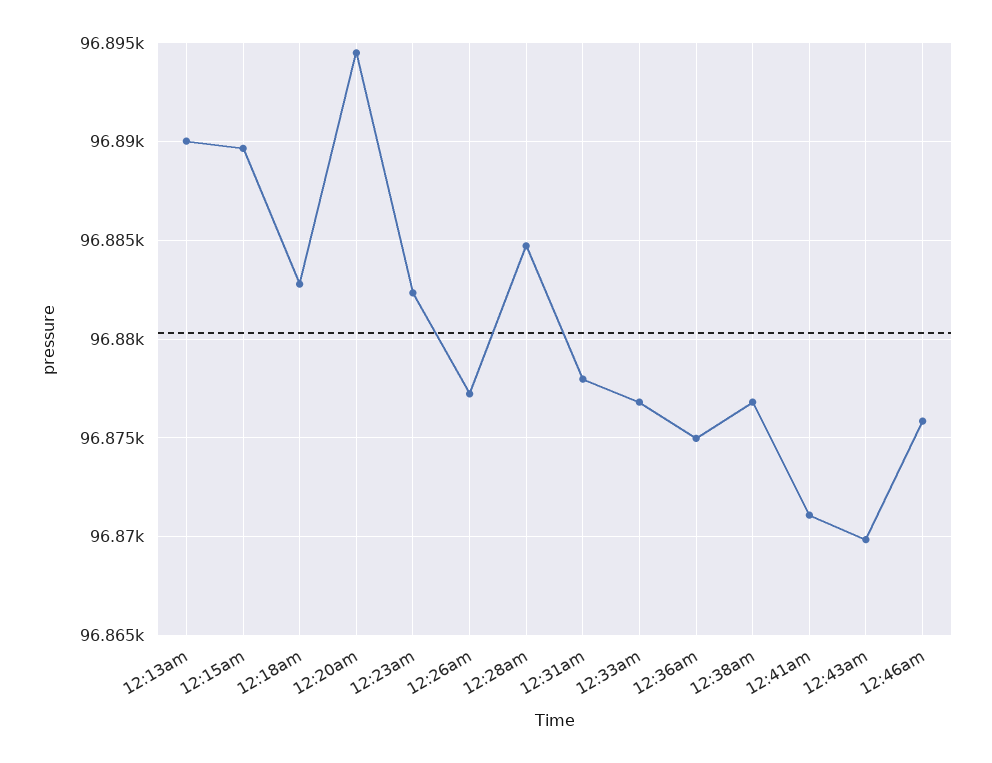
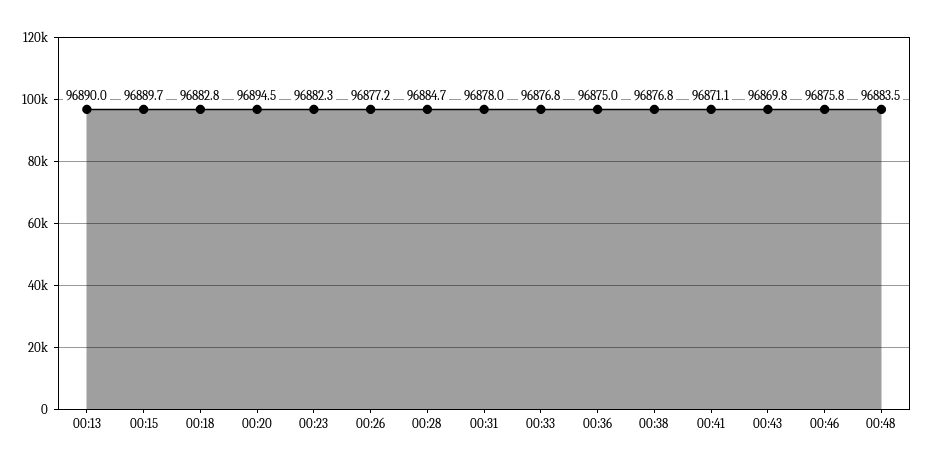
00:48: none -> 96883.5

